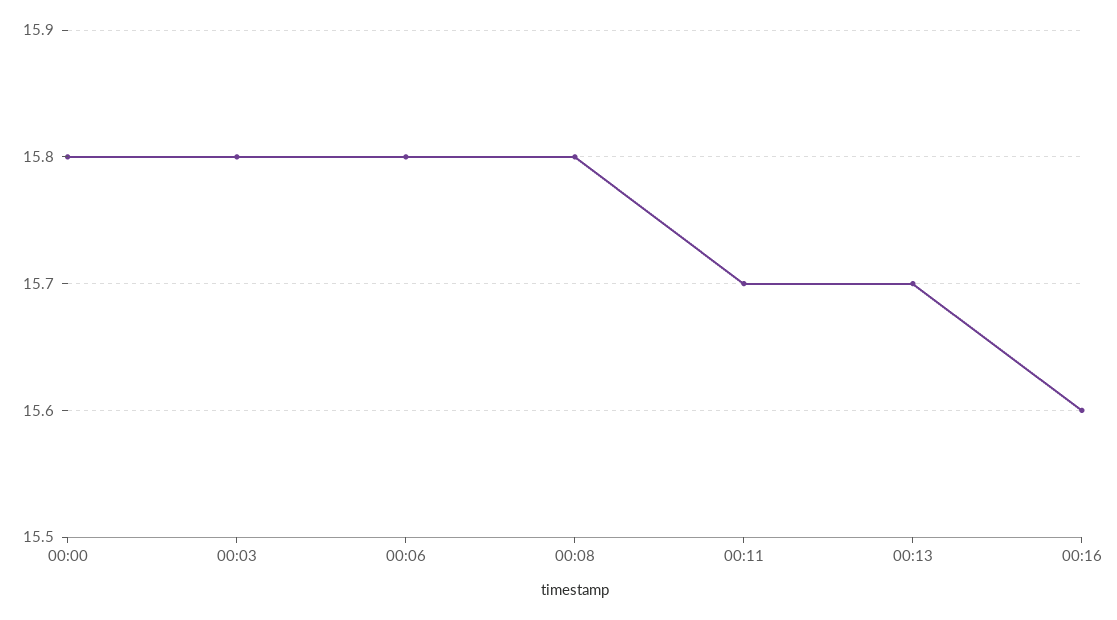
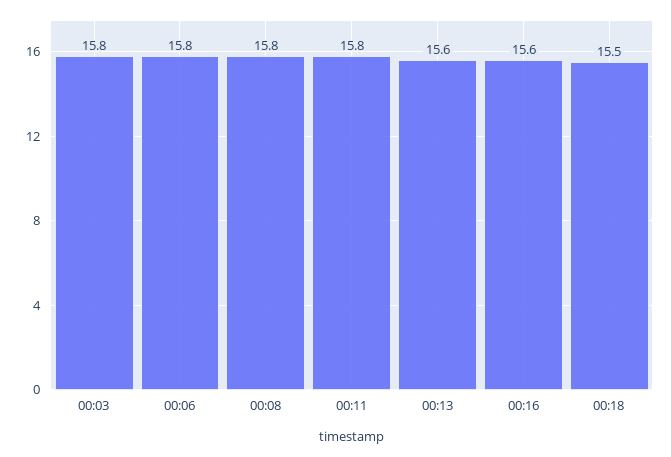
00:00: 15.8 -> none
00:11: 15.7 -> 15.8
00:13: 15.7 -> 15.6
00:18: none -> 15.5

